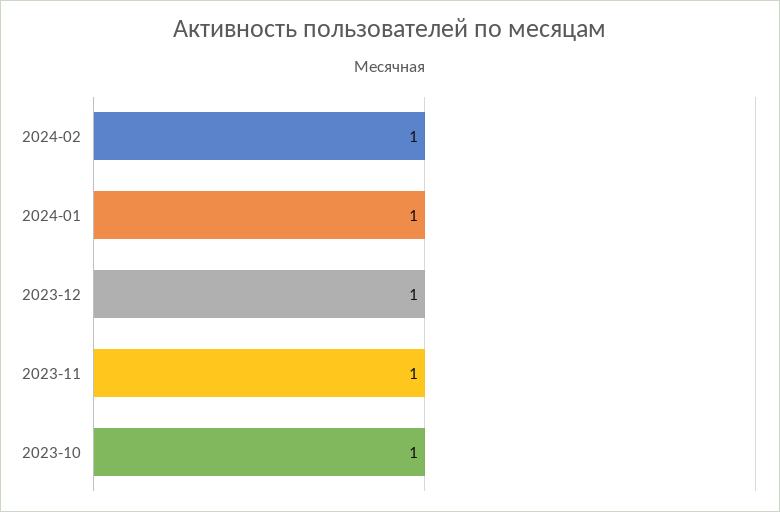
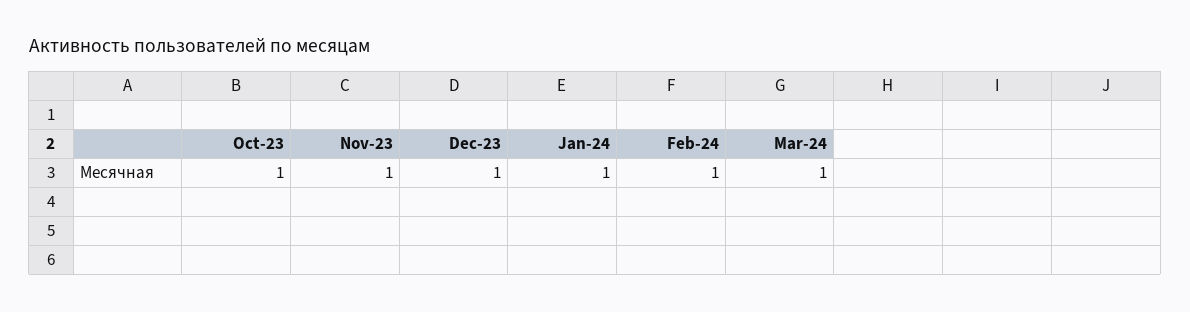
Mar-24: none -> 1

